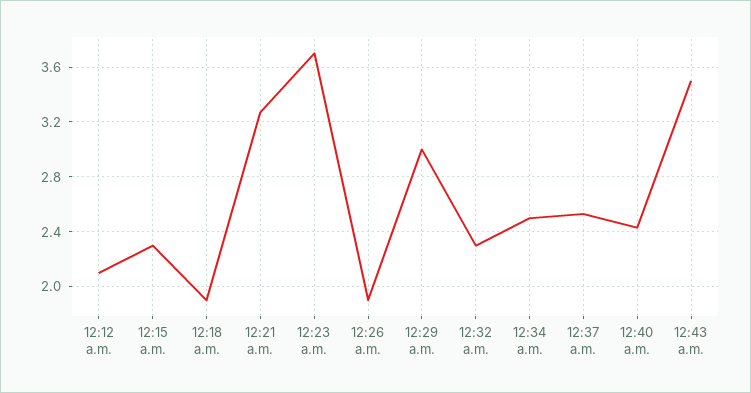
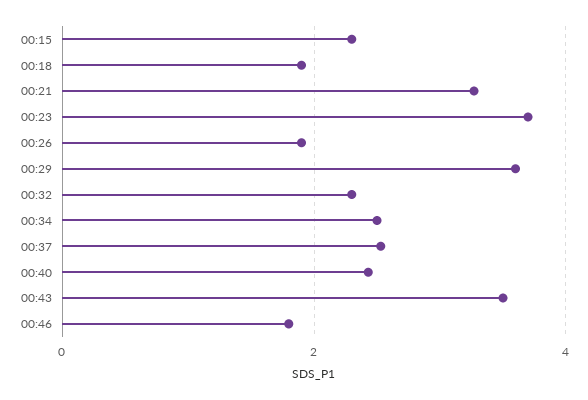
12:12 a.m.: 2.1 -> none
12:29 a.m.: 3 -> 3.6
00:46: none -> 1.8

